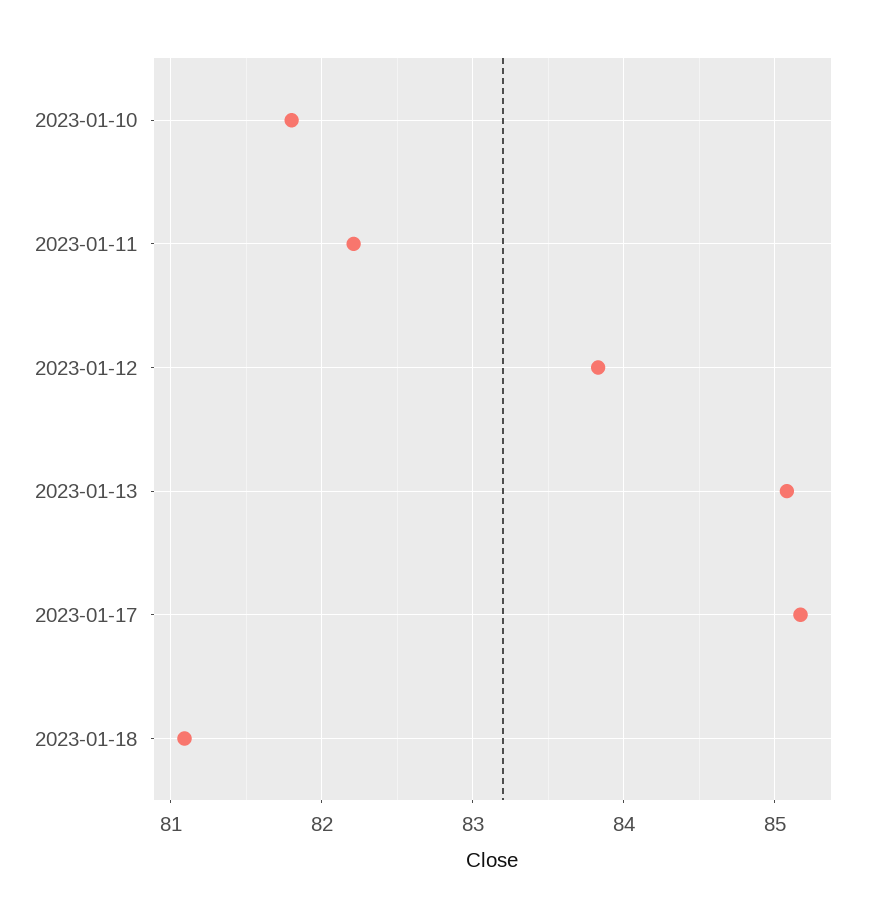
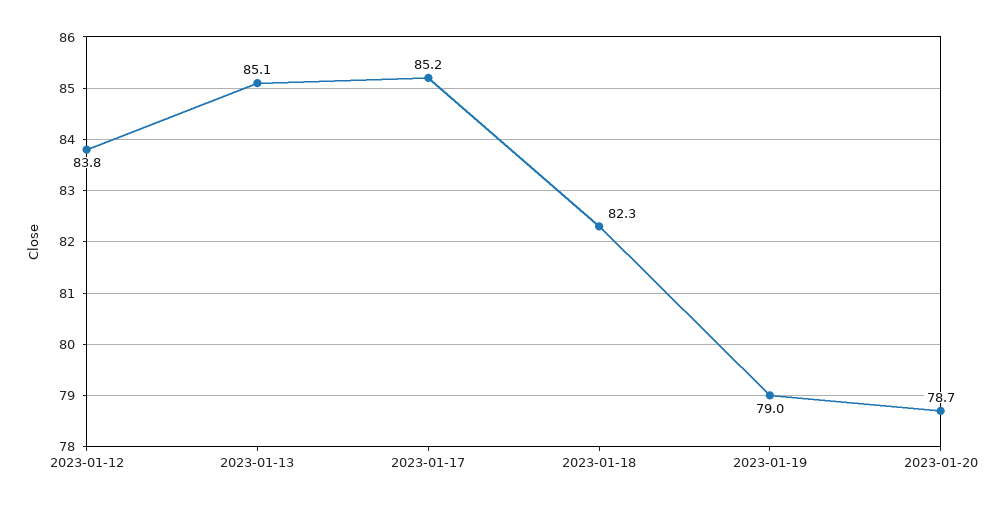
2023-01-10: 81.8 -> none
2023-01-11: 82.2 -> none
2023-01-18: 81.1 -> 82.3
2023-01-19: none -> 79
2023-01-20: none -> 78.7

